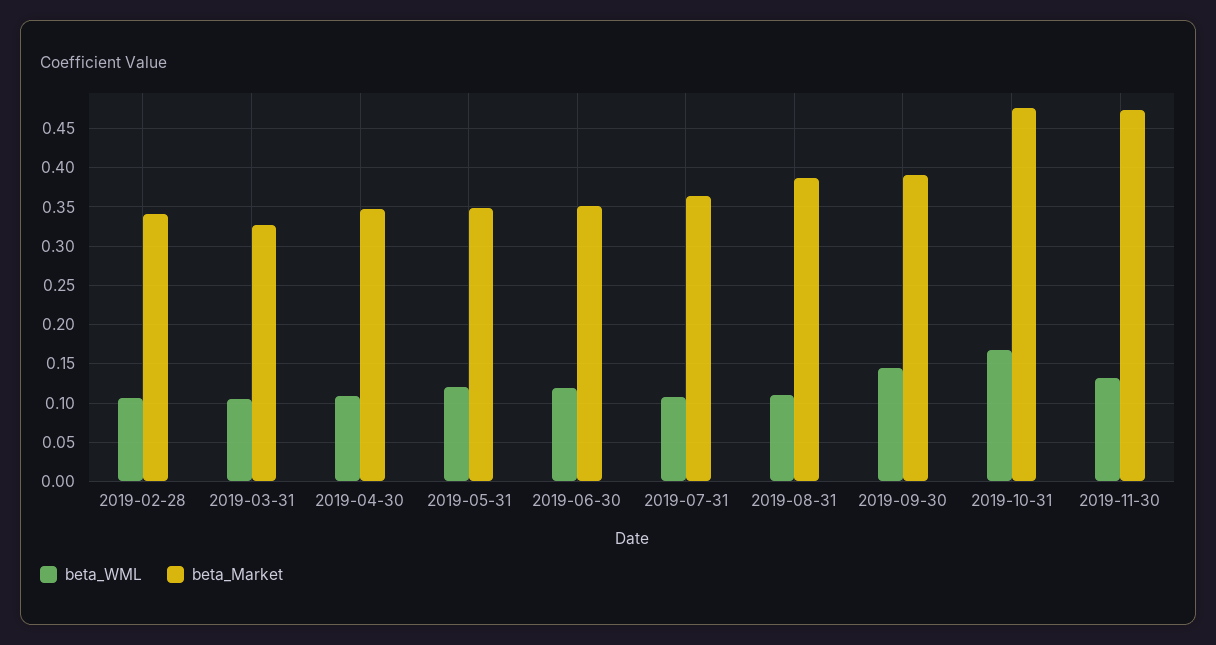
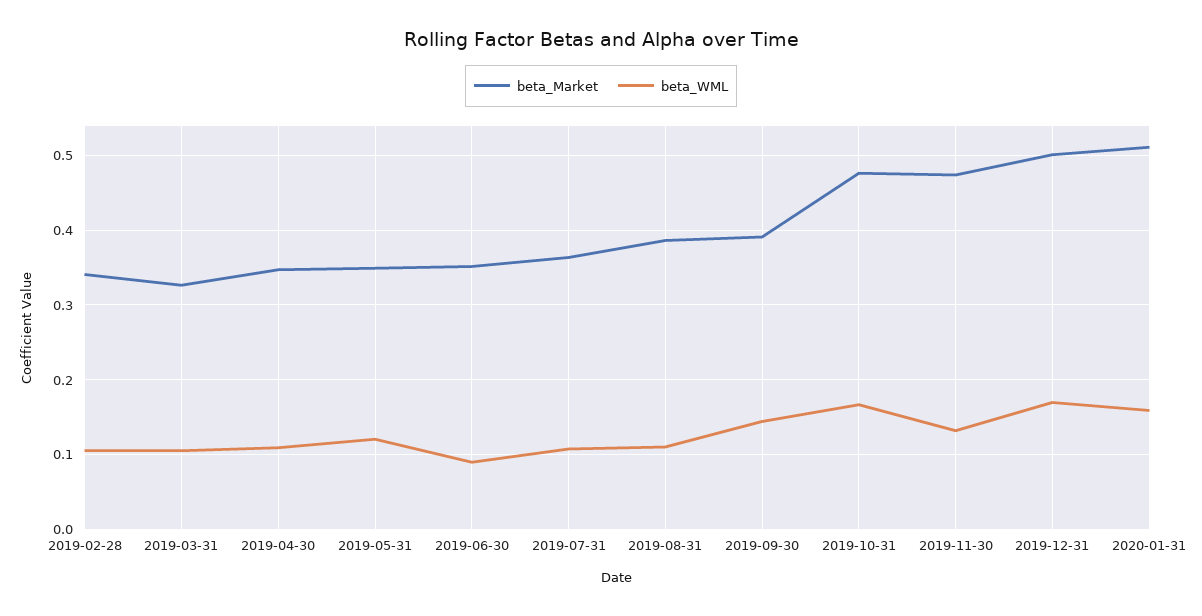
beta_WML, 2019-06-30: 0.12 -> 0.09
beta_Market, 2019-12-31: none -> 0.5
beta_WML, 2019-12-31: none -> 0.17
beta_Market, 2020-01-31: none -> 0.51
beta_WML, 2020-01-31: none -> 0.16

